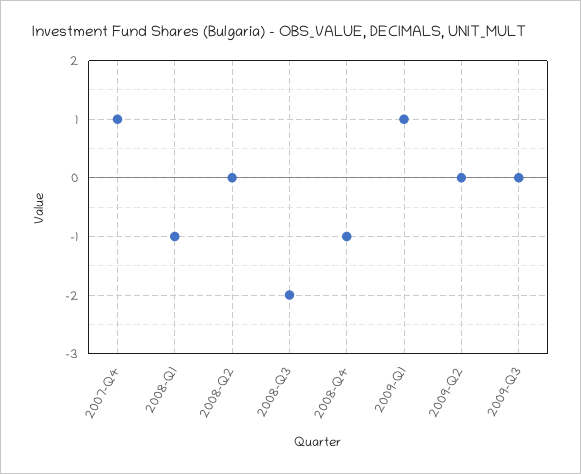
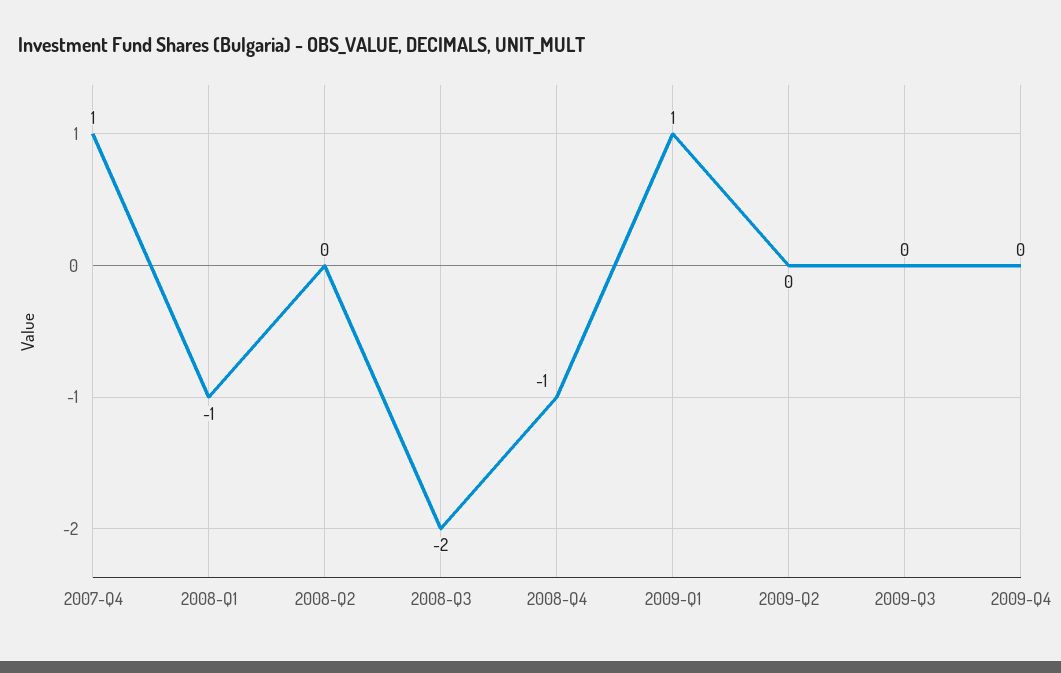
2009-Q4: none -> 0

